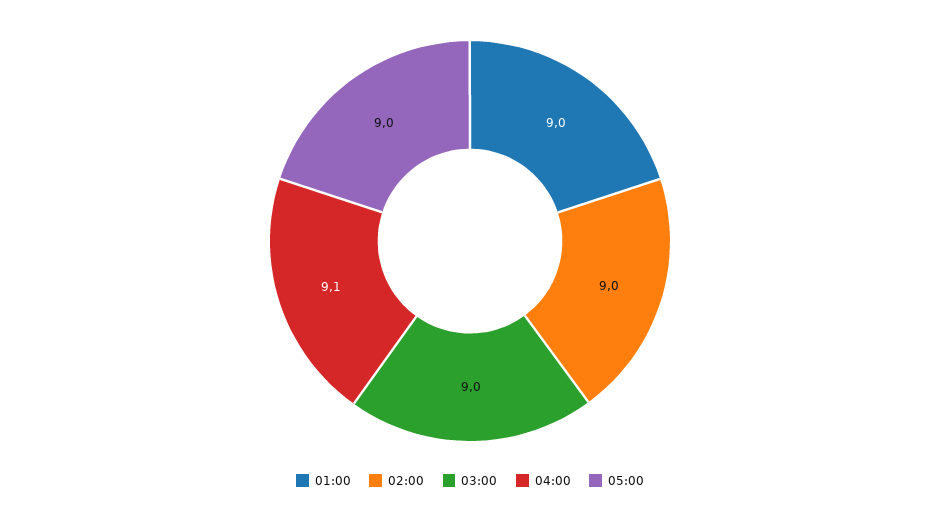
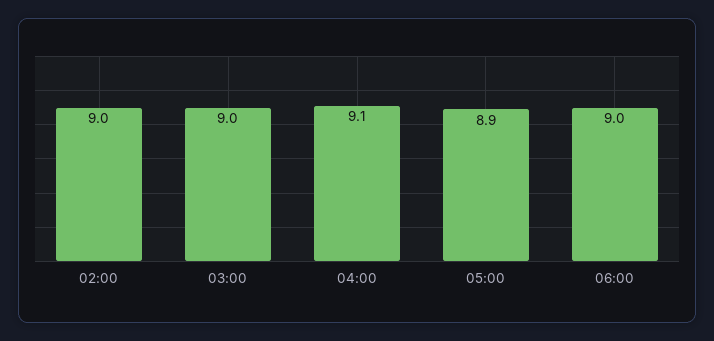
01:00: 9 -> none
05:00: 9 -> 8.9
06:00: none -> 9

